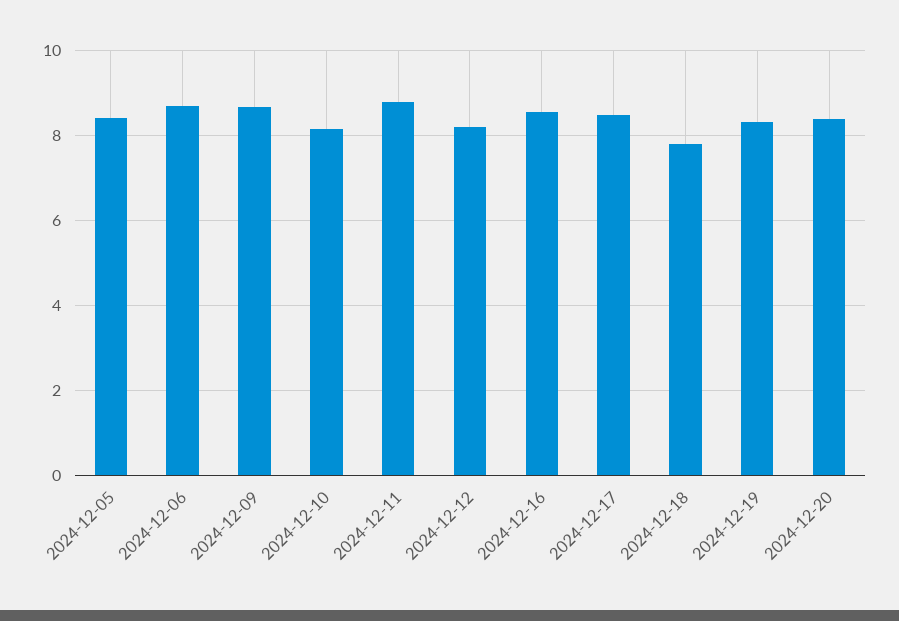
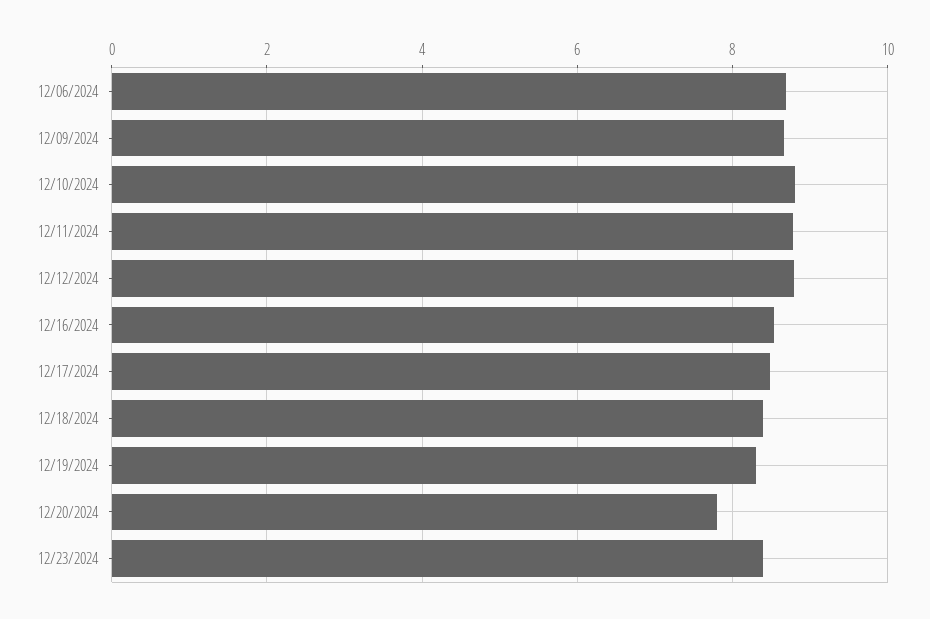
2024-12-05: 8.4 -> none
2024-12-10: 8.2 -> 8.8
2024-12-12: 8.2 -> 8.8
2024-12-18: 7.8 -> 8.4
2024-12-20: 8.4 -> 7.8
12/23/2024: none -> 8.4

